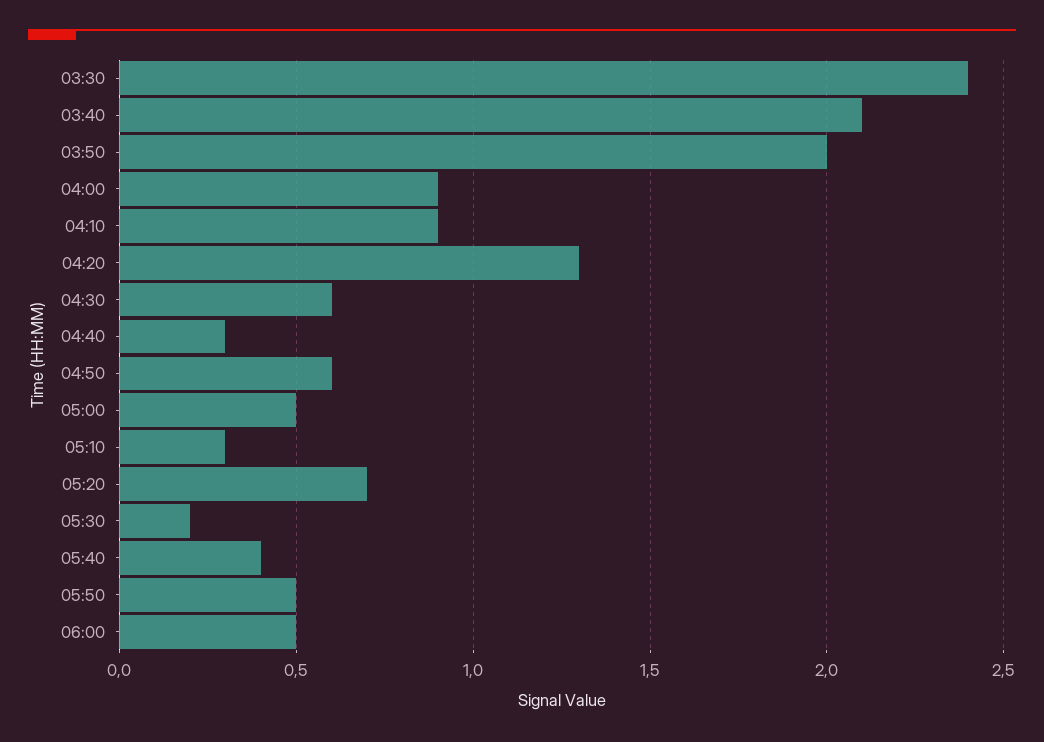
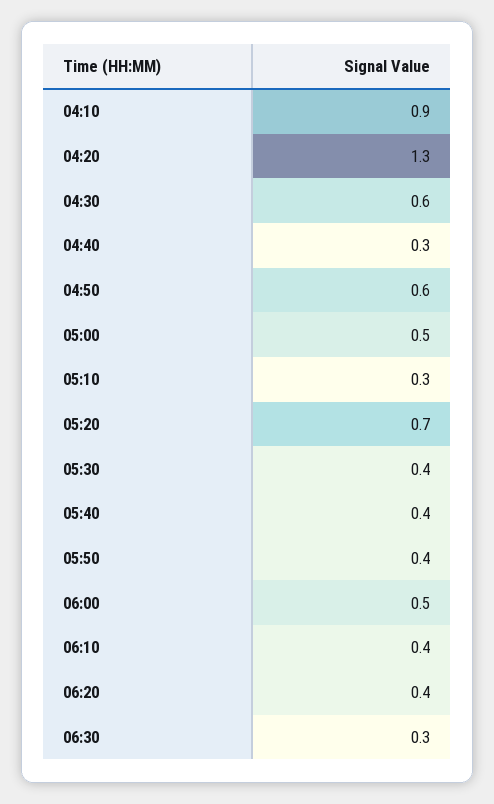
03:30: 2.4 -> none
03:40: 2.1 -> none
03:50: 2 -> none
04:00: 0.9 -> none
05:30: 0.2 -> 0.4
05:50: 0.5 -> 0.4
06:10: none -> 0.4
06:20: none -> 0.4
06:30: none -> 0.3

